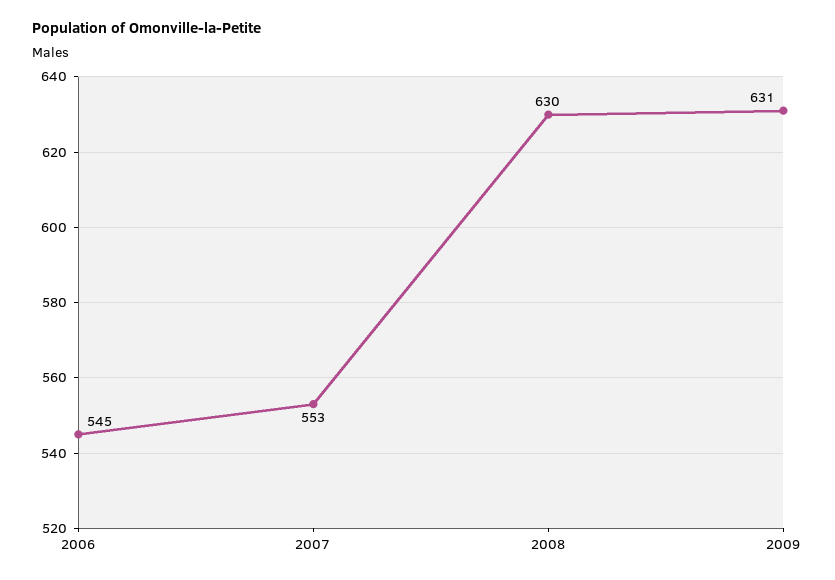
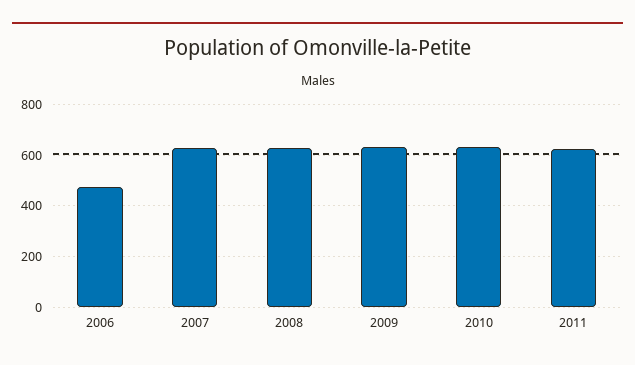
2006: 545 -> 475
2007: 553 -> 625
2010: none -> 625
2011: none -> 625

